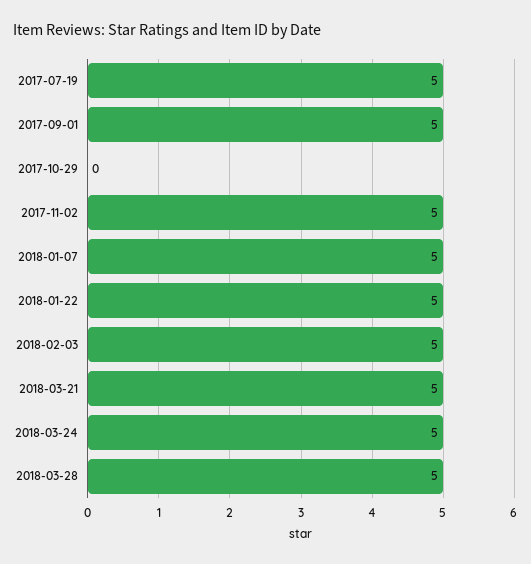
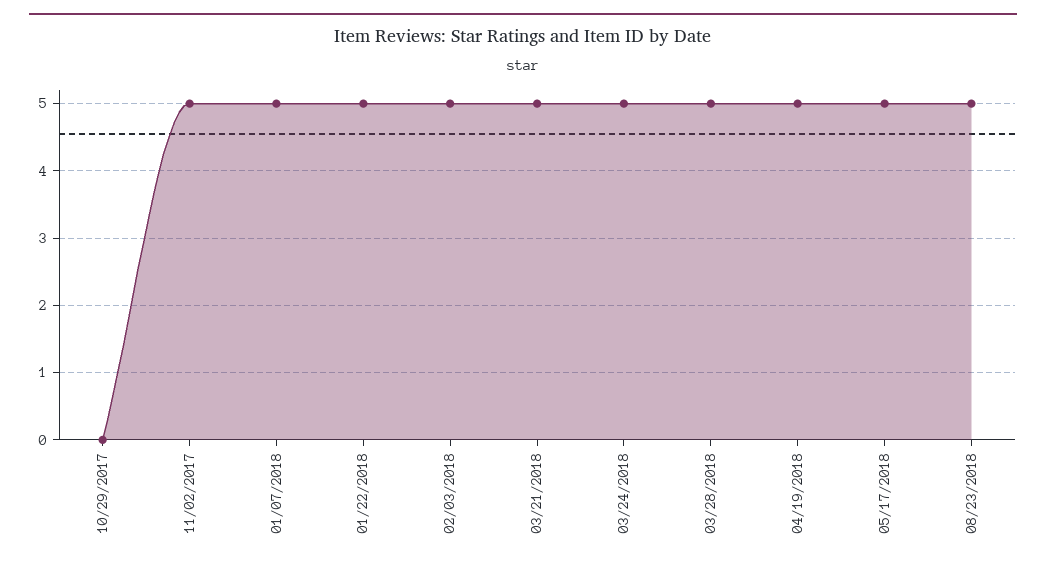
2017-07-19: 5 -> none
2017-09-01: 5 -> none
04/19/2018: none -> 5
05/17/2018: none -> 5
08/23/2018: none -> 5

